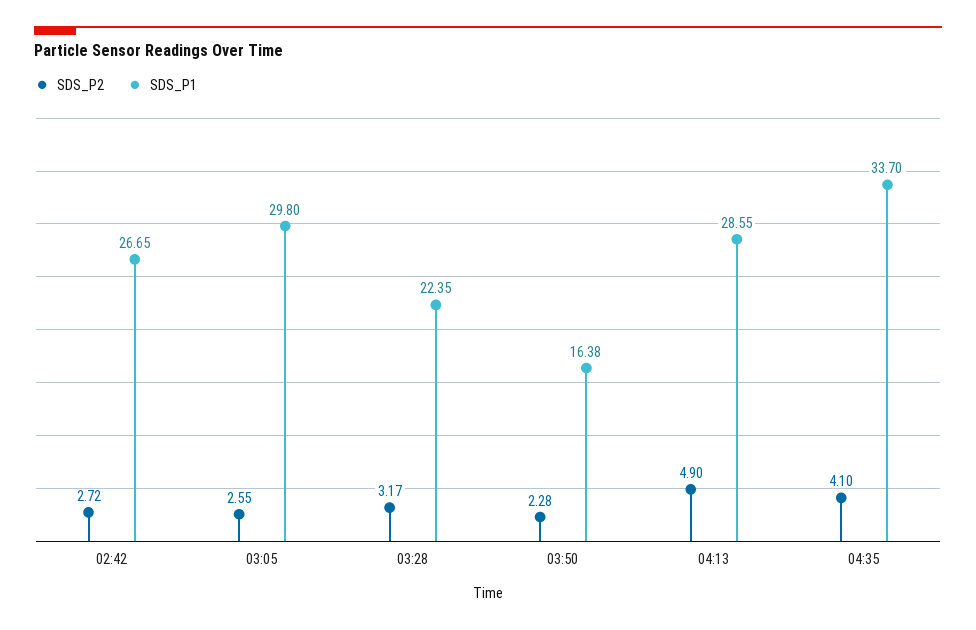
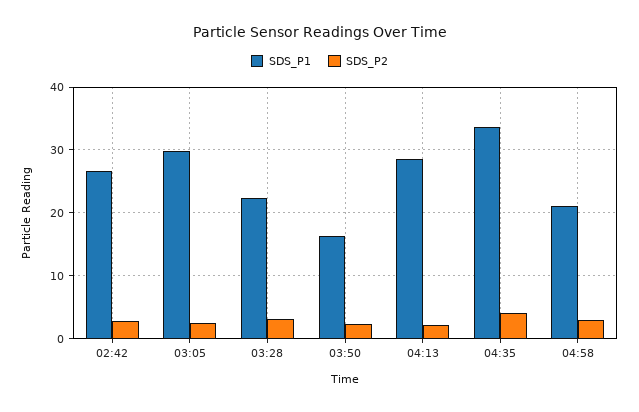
SDS_P2, 04:13: 4.9 -> 2
SDS_P1, 04:58: none -> 21
SDS_P2, 04:58: none -> 3

